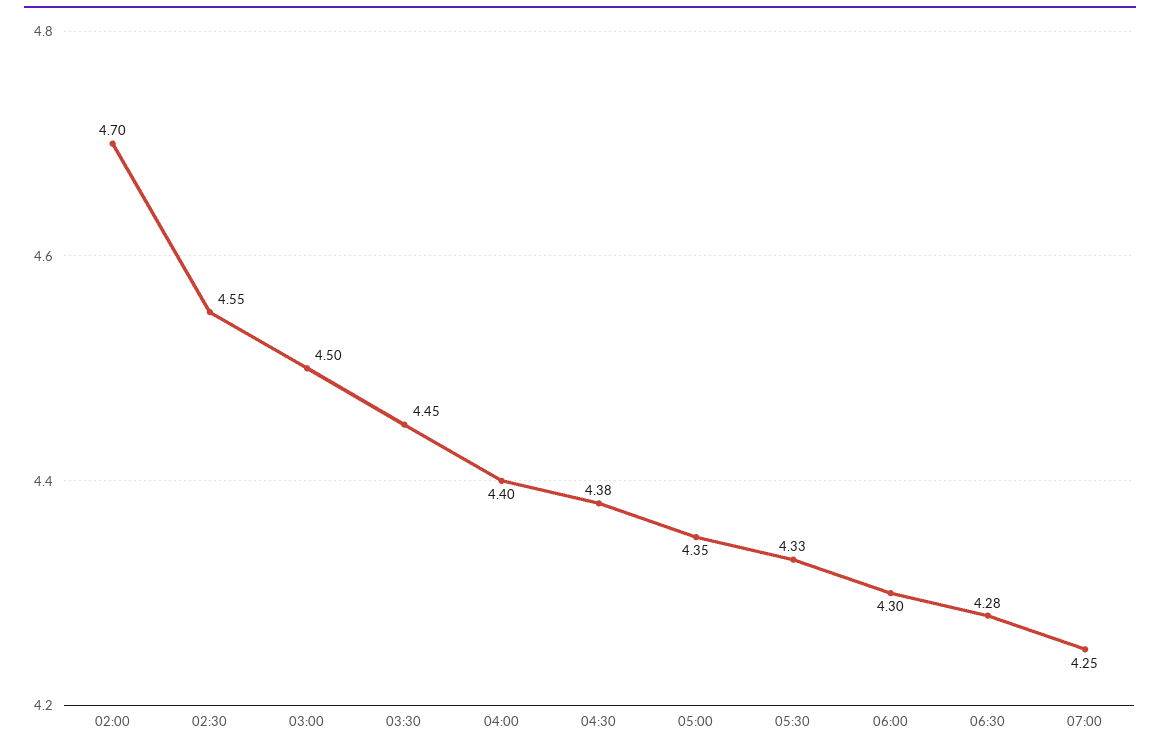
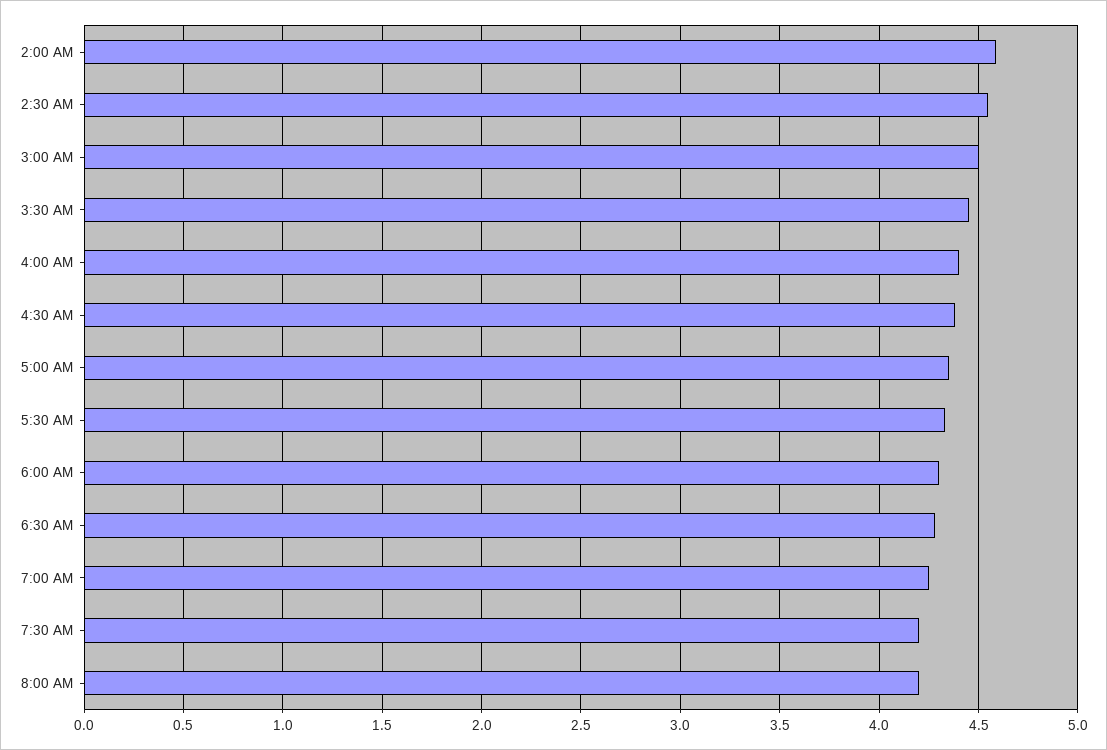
02:00: 4.7 -> 4.6
7:30 AM: none -> 4.2
8:00 AM: none -> 4.2

